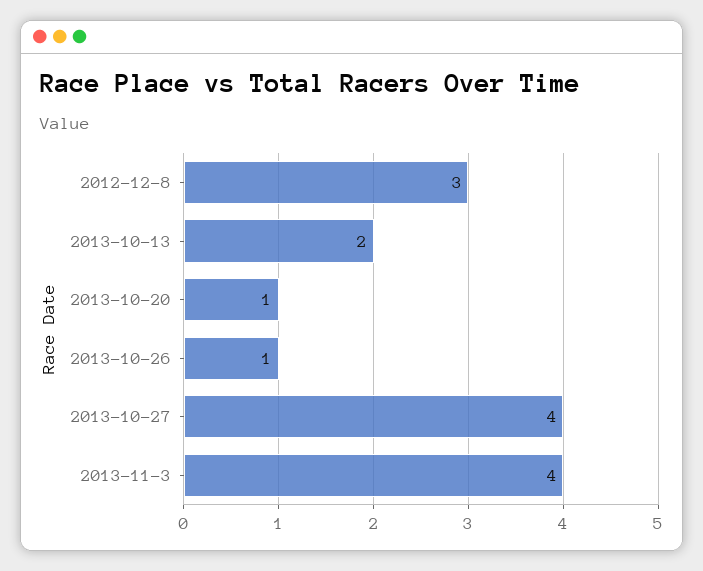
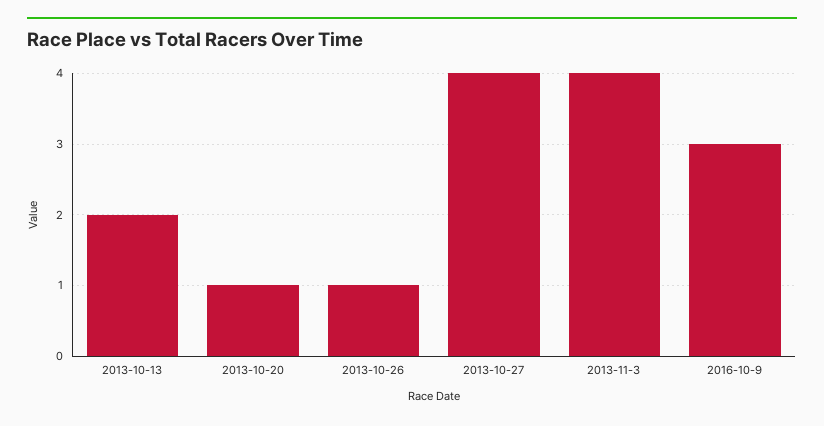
2012-12-8: 3 -> none
2016-10-9: none -> 3

